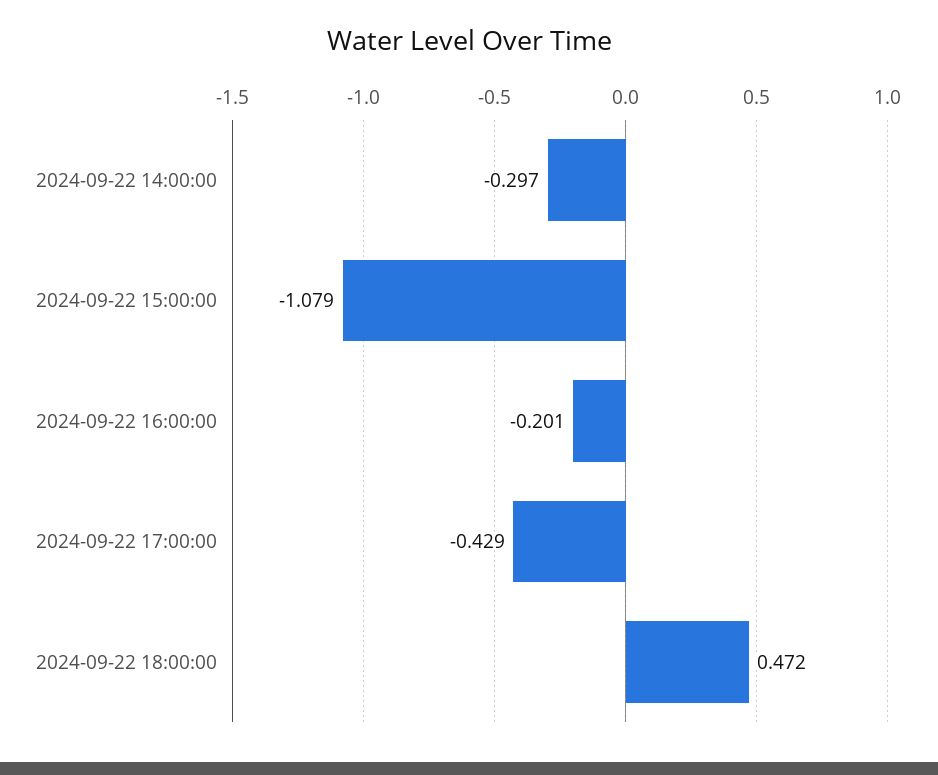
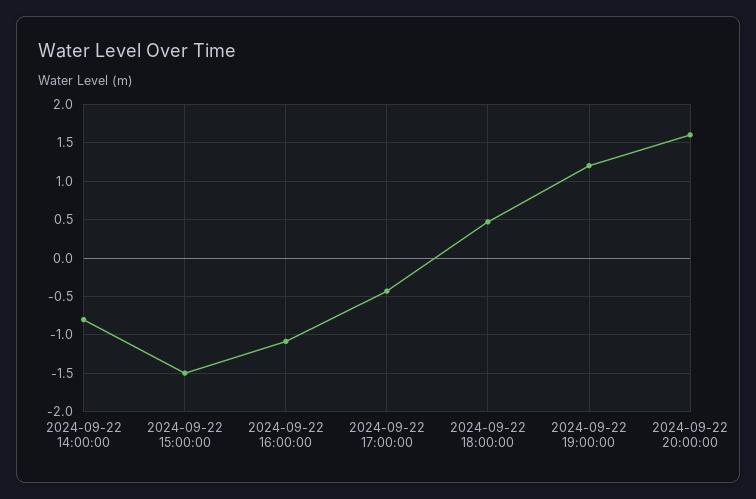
2024-09-22 14:00:00: -0.297 -> -0.8
2024-09-22 15:00:00: -1.079 -> -1.5
2024-09-22 16:00:00: -0.201 -> -1.1
2024-09-22 19:00:00: none -> 1.2
2024-09-22 20:00:00: none -> 1.6

